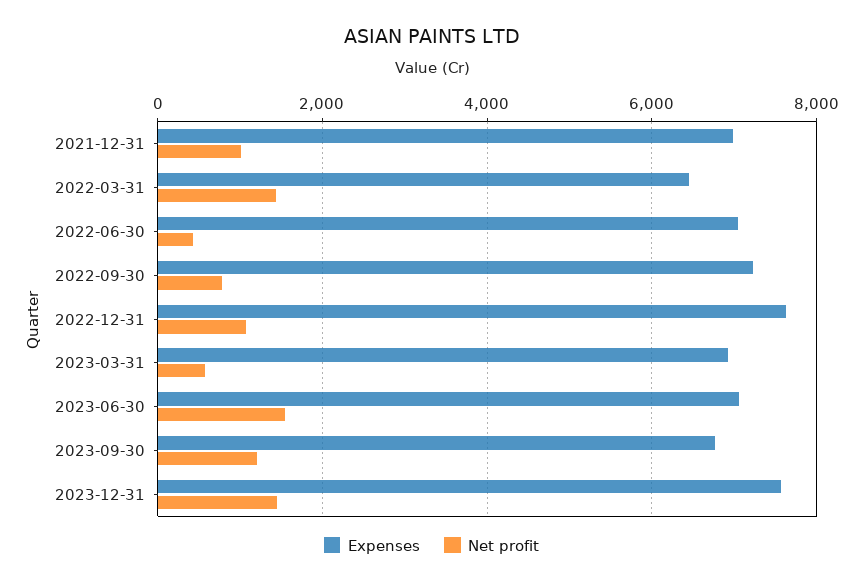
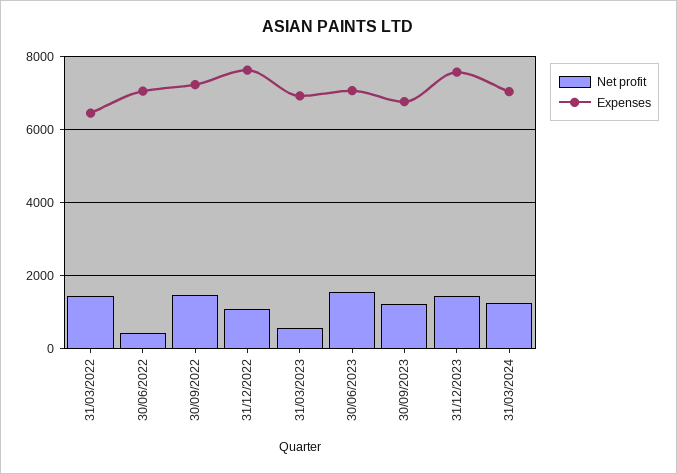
Expenses, 2021-12-31: 7000 -> none
Net profit, 2021-12-31: 1000 -> none
Net profit, 2022-09-30: 800 -> 1400
Net profit, 31/03/2024: none -> 1200
Expenses, 31/03/2024: none -> 7000

